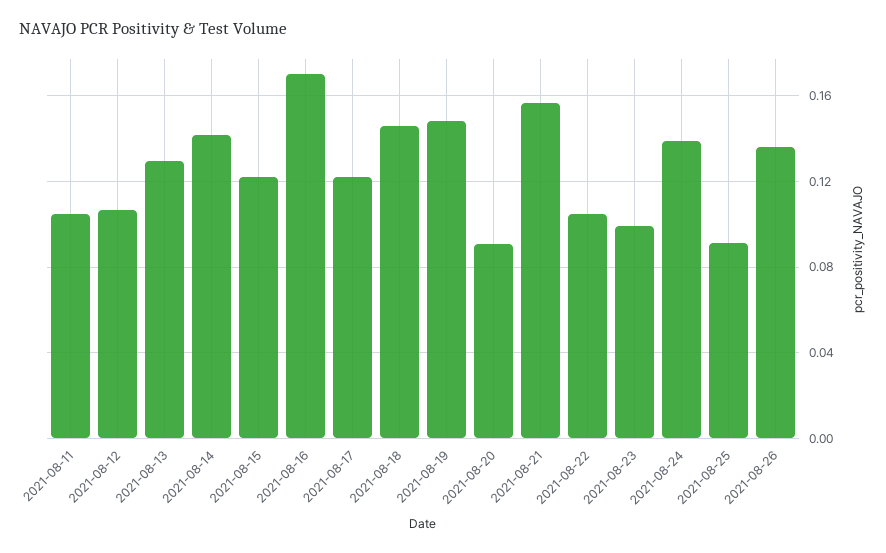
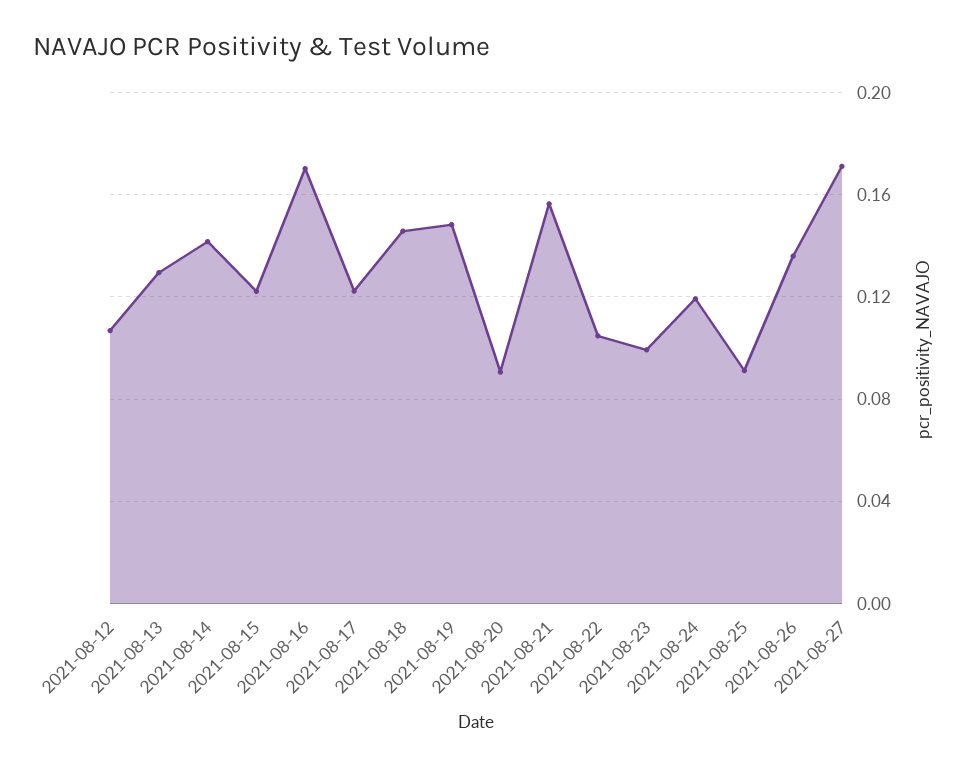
2021-08-11: 0.105 -> none
2021-08-24: 0.14 -> 0.12
2021-08-27: none -> 0.17

